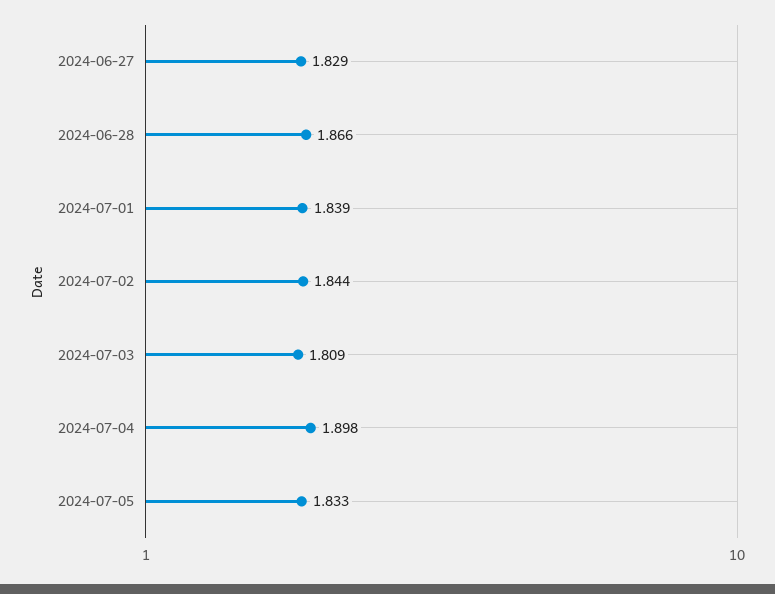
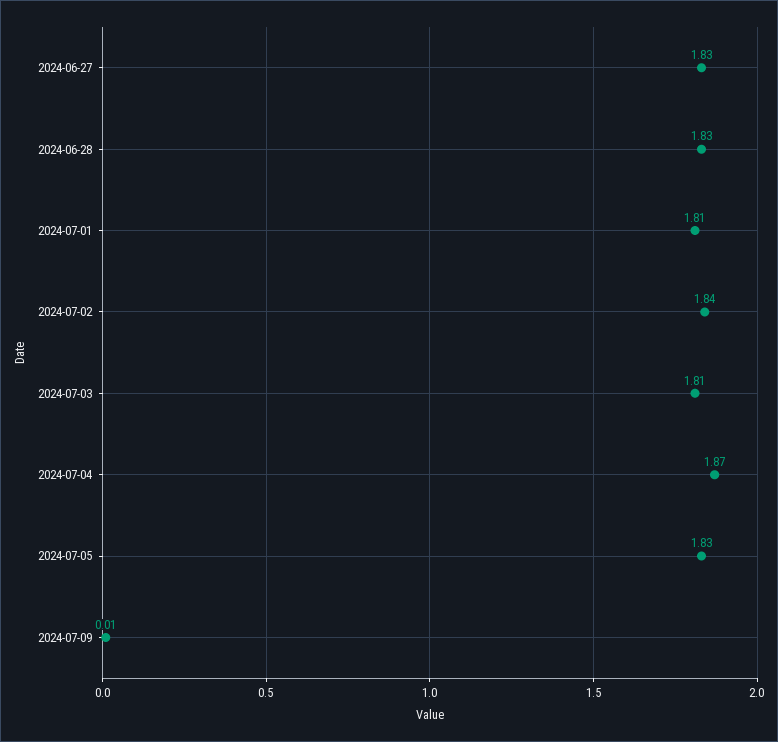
2024-06-28: 1.866 -> 1.83
2024-07-01: 1.839 -> 1.81
2024-07-04: 1.898 -> 1.87
2024-07-09: none -> 0.01

